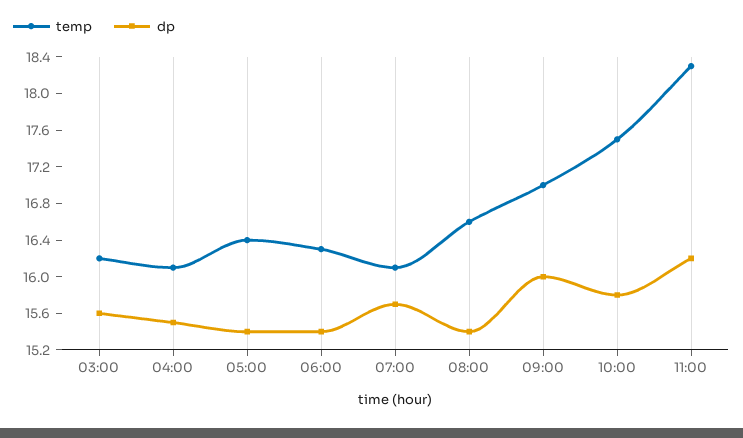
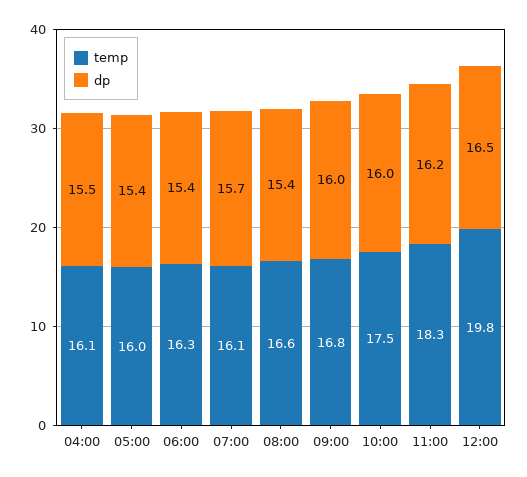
temp, 03:00: 16.2 -> none
dp, 03:00: 15.6 -> none
temp, 05:00: 16.4 -> 16
temp, 09:00: 17 -> 16.8
dp, 10:00: 15.8 -> 16
temp, 12:00: none -> 19.8
dp, 12:00: none -> 16.5

